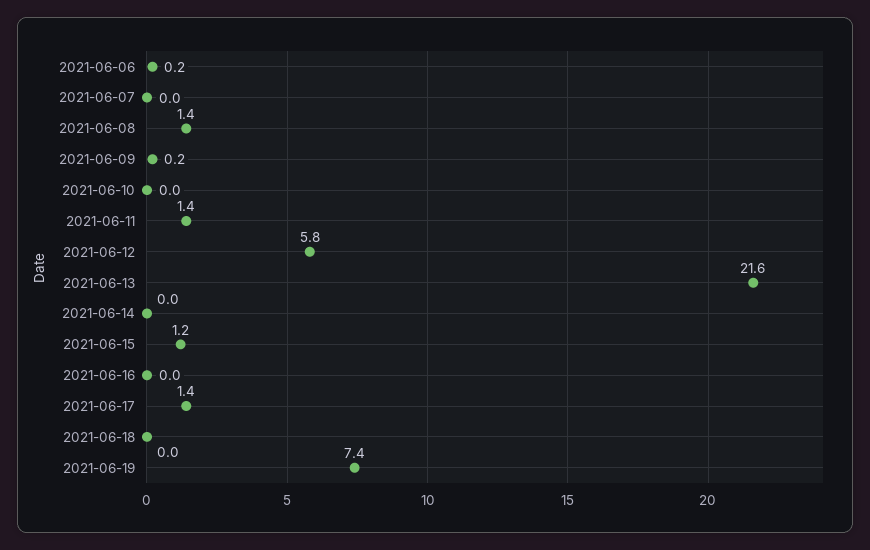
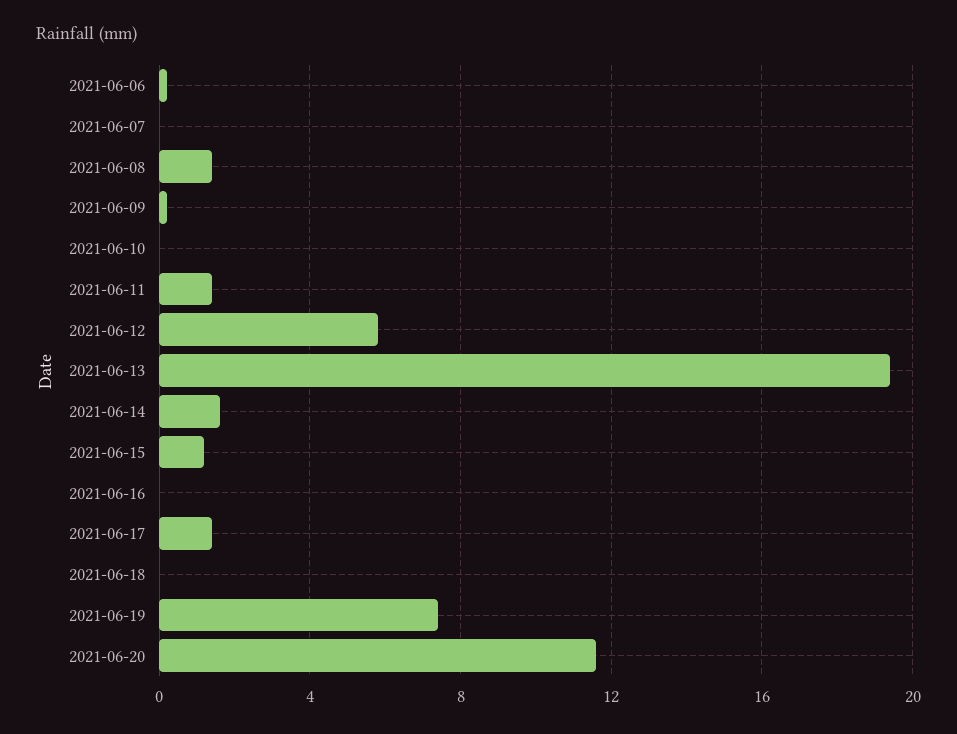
2021-06-13: 21.6 -> 19.5
2021-06-14: 0 -> 1.5
2021-06-20: none -> 11.5

